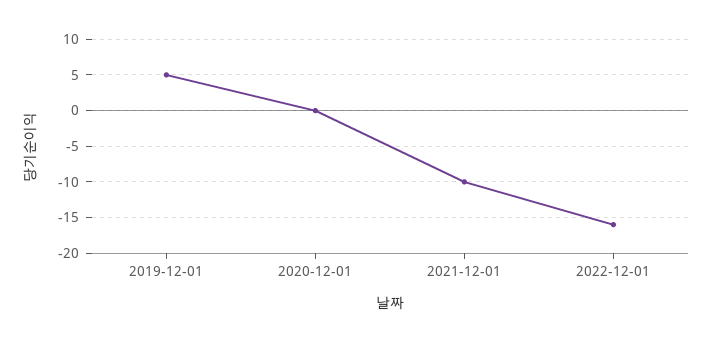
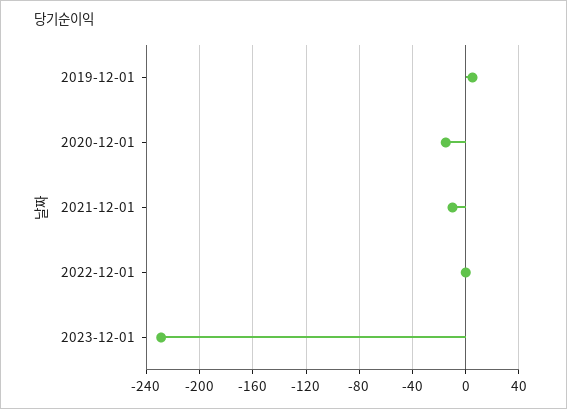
2020-12-01: 0 -> -15
2022-12-01: -16 -> 0
2023-12-01: none -> -230

